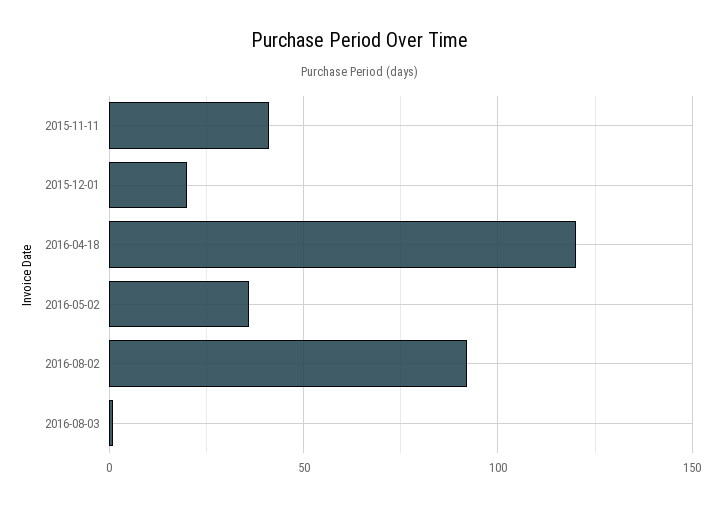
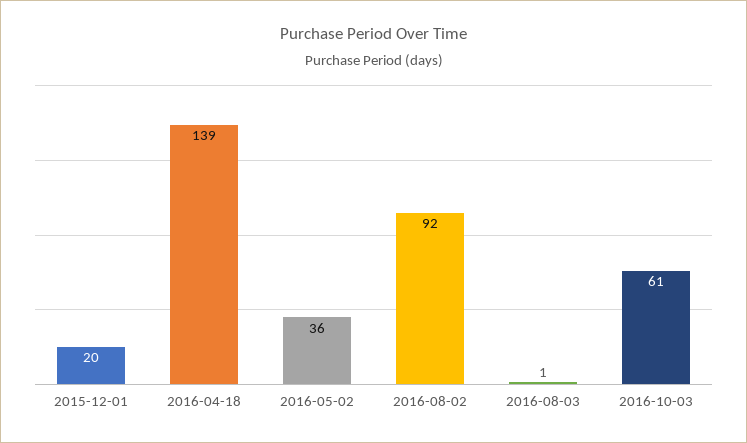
2015-11-11: 40 -> none
2016-04-18: 120 -> 139
2016-10-03: none -> 61

